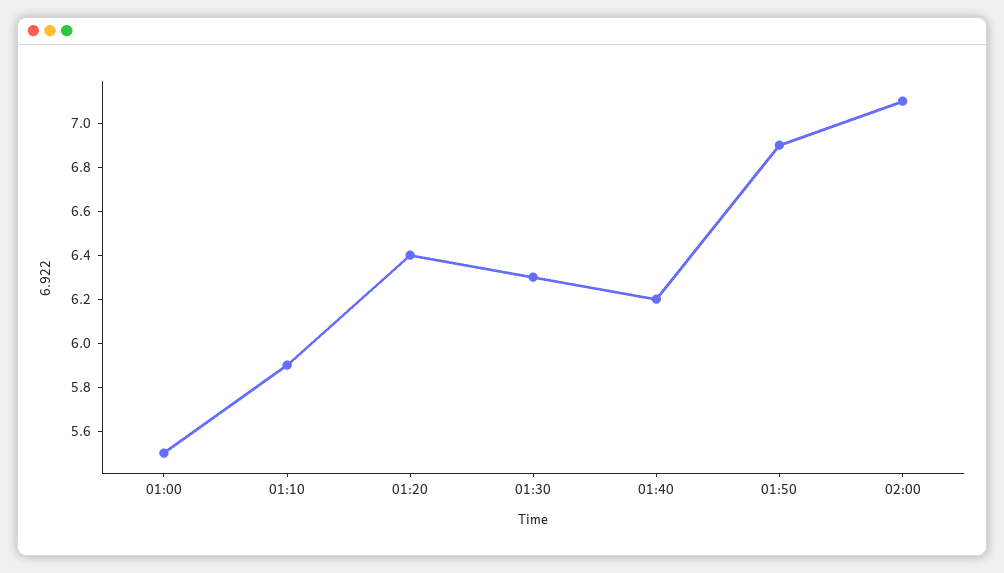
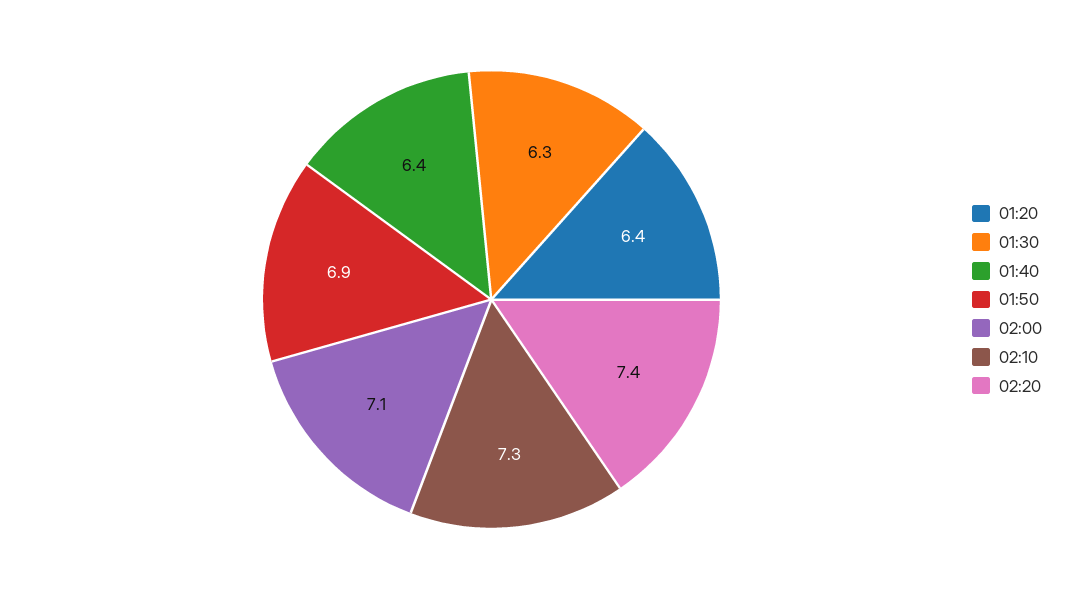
01:00: 5.5 -> none
01:10: 5.9 -> none
01:40: 6.2 -> 6.4
02:10: none -> 7.3
02:20: none -> 7.4

